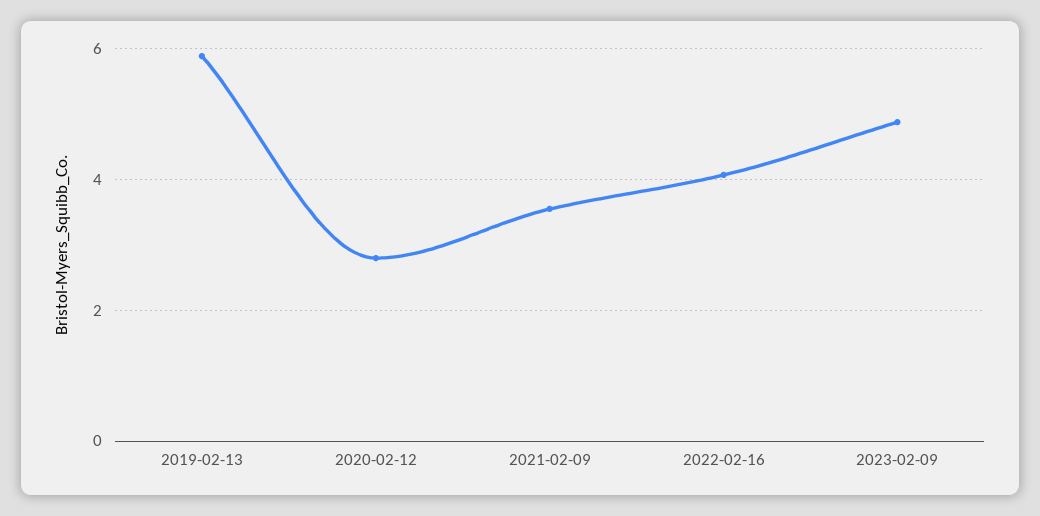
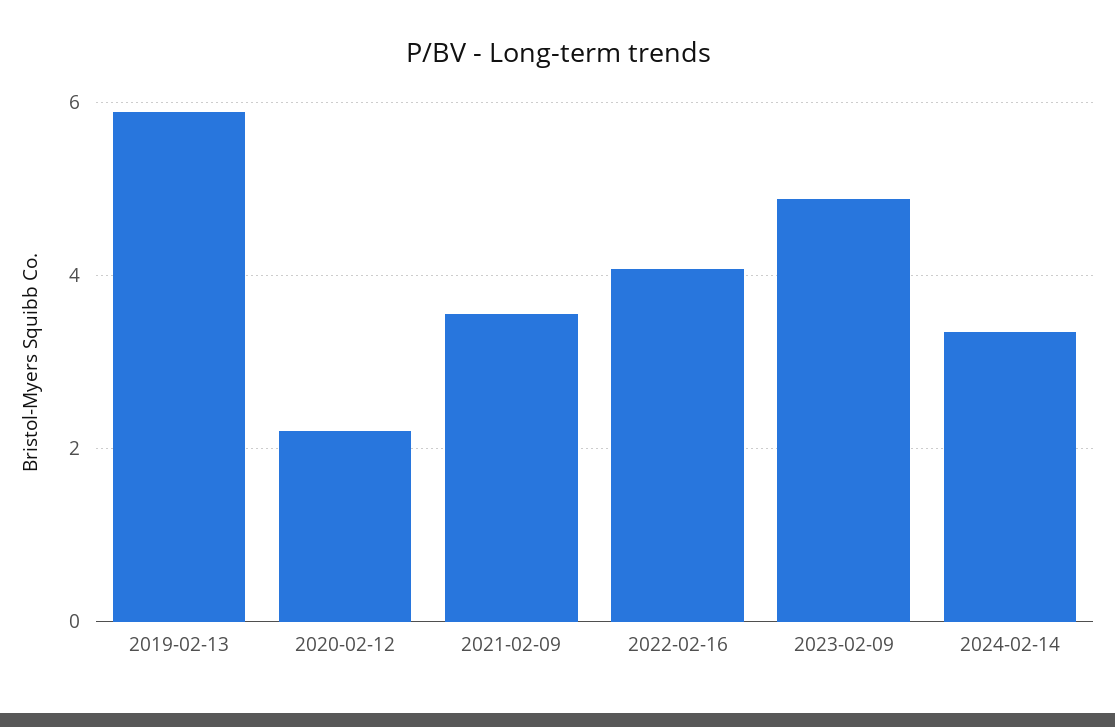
2020-02-12: 2.8 -> 2.2
2024-02-14: none -> 3.4

